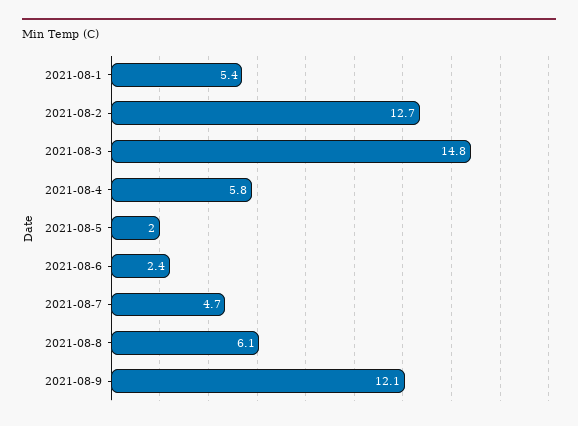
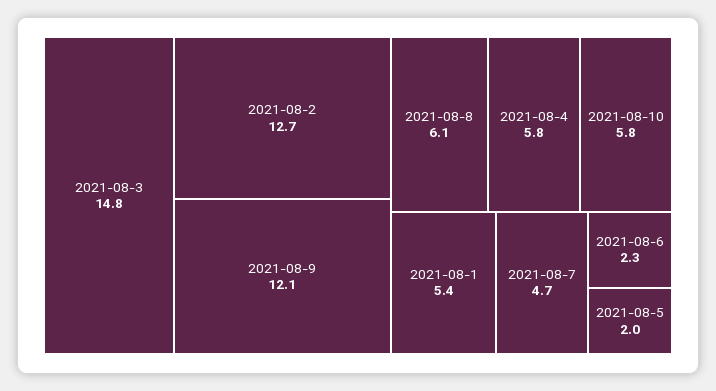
2021-08-6: 2.4 -> 2.3
2021-08-10: none -> 5.8

